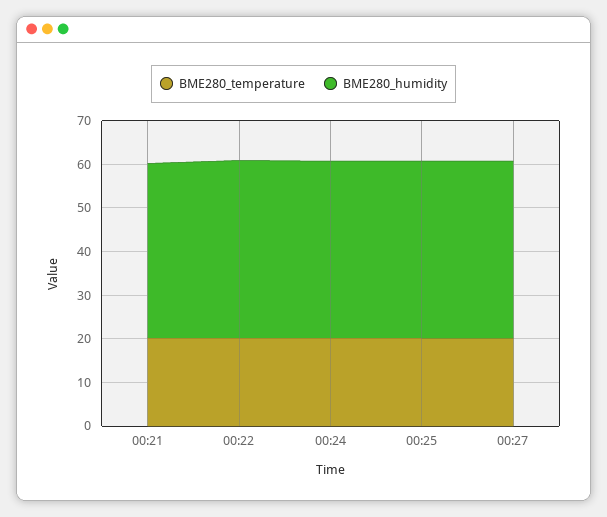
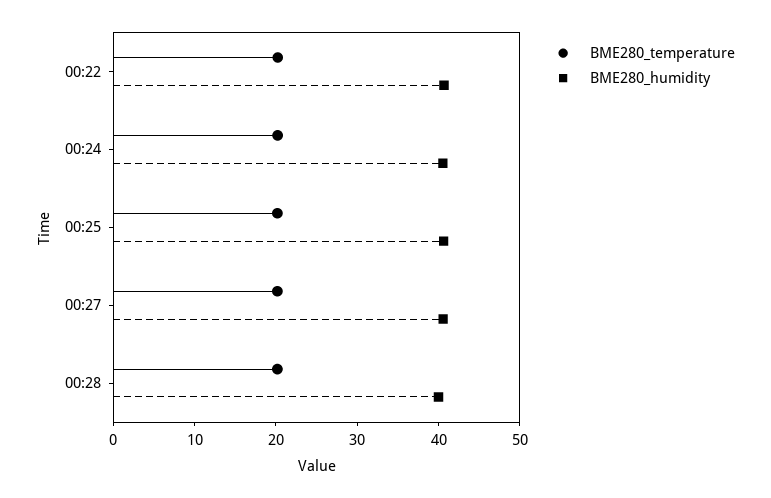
BME280_temperature, 00:21: 20 -> none
BME280_humidity, 00:21: 40 -> none
BME280_temperature, 00:28: none -> 20
BME280_humidity, 00:28: none -> 40

